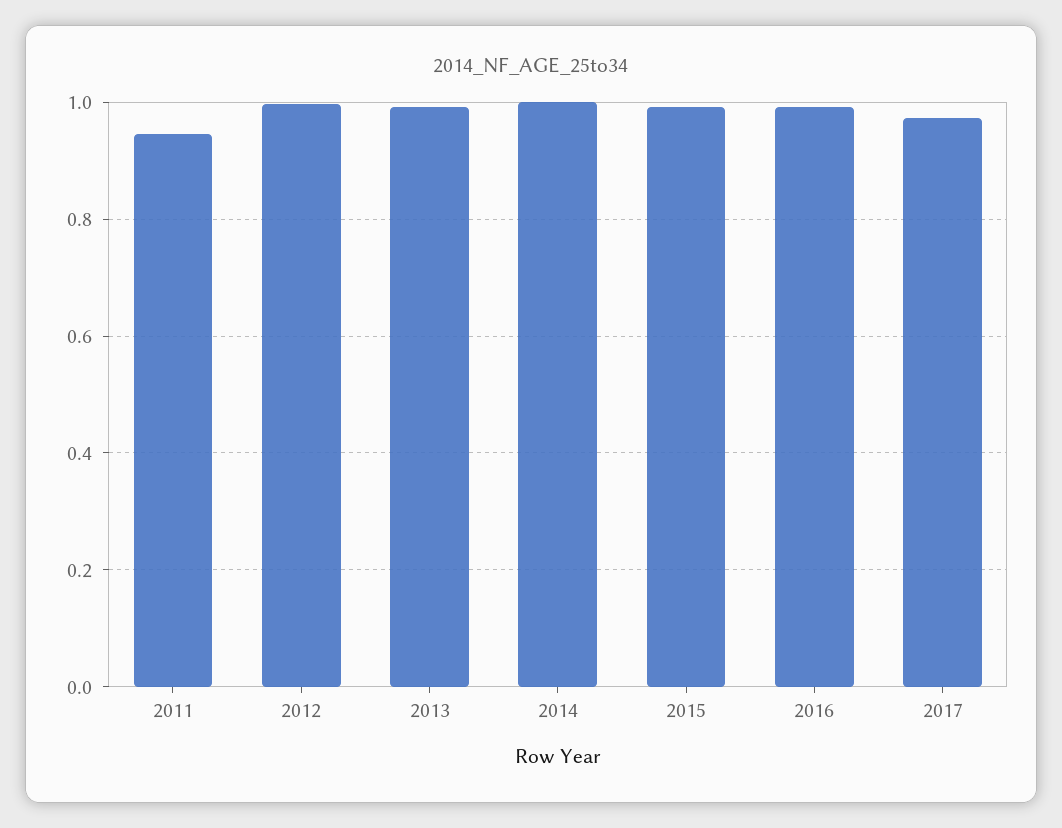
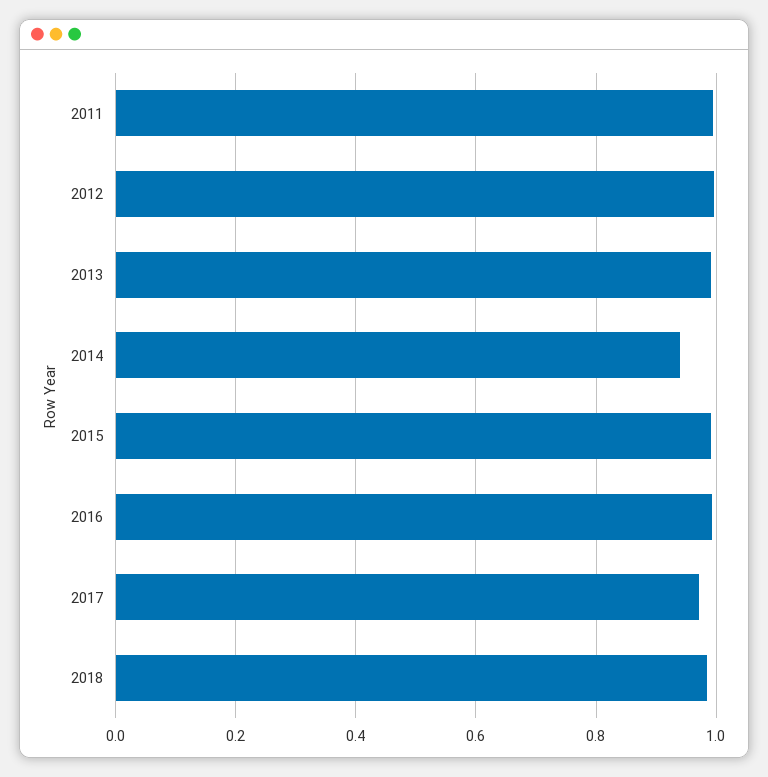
2011: 0.94 -> 1
2014: 1 -> 0.94
2018: none -> 0.98

